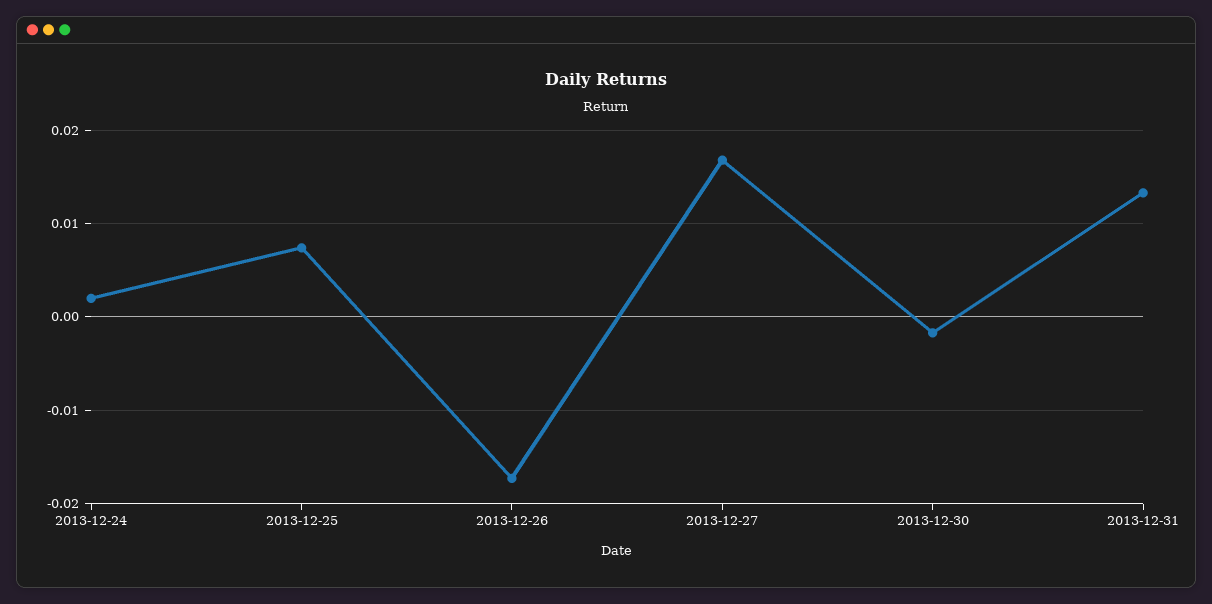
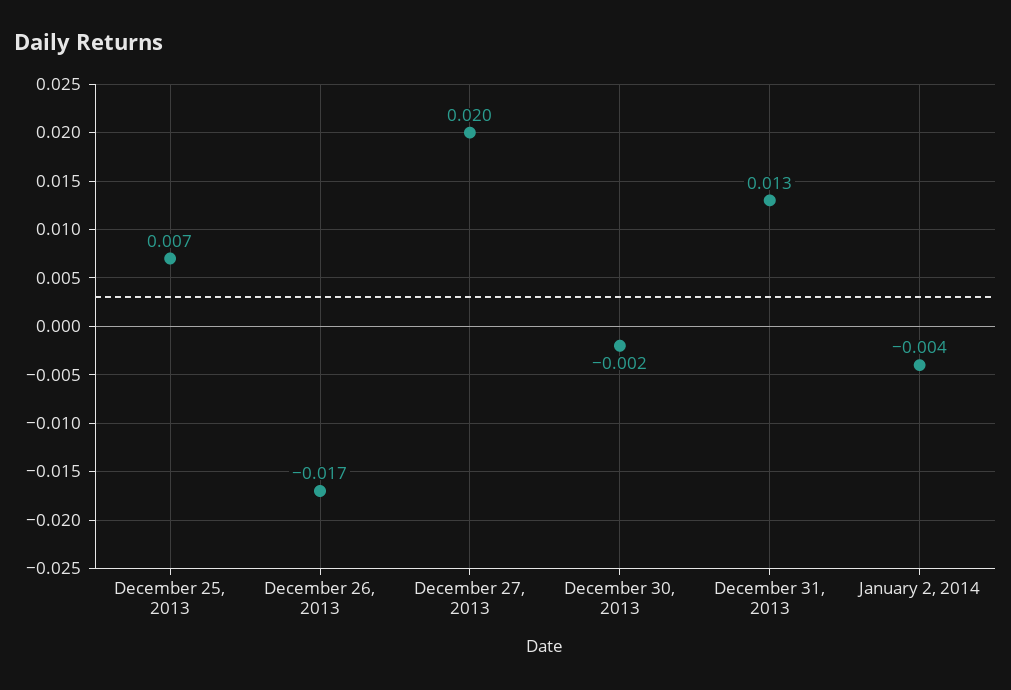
2013-12-24: 0.002 -> none
2013-12-27: 0.017 -> 0.02
January 2, 2014: none -> -0.004

